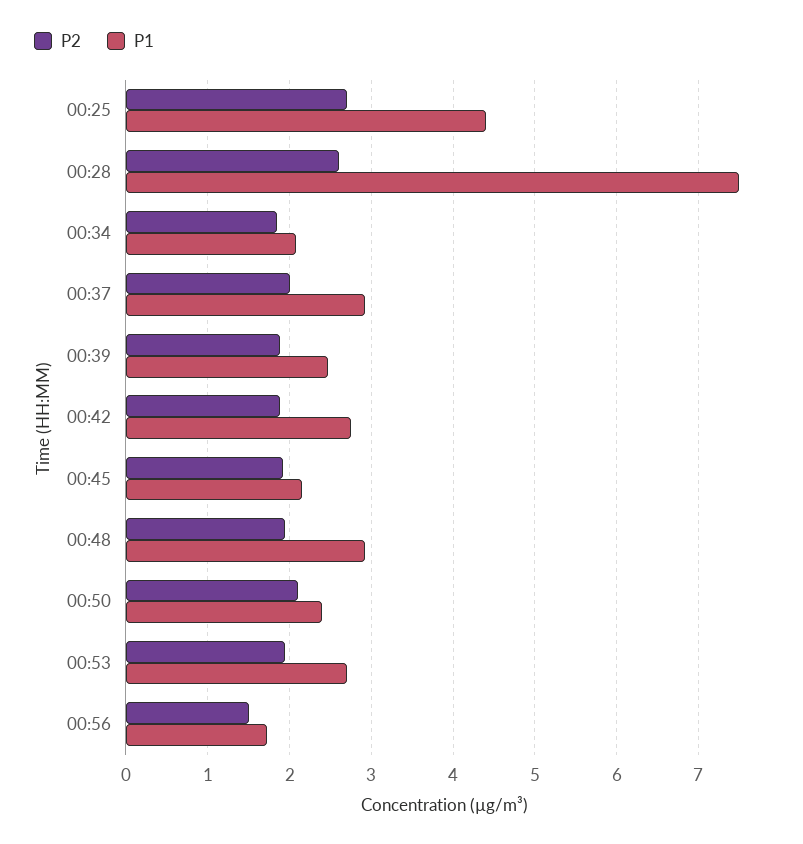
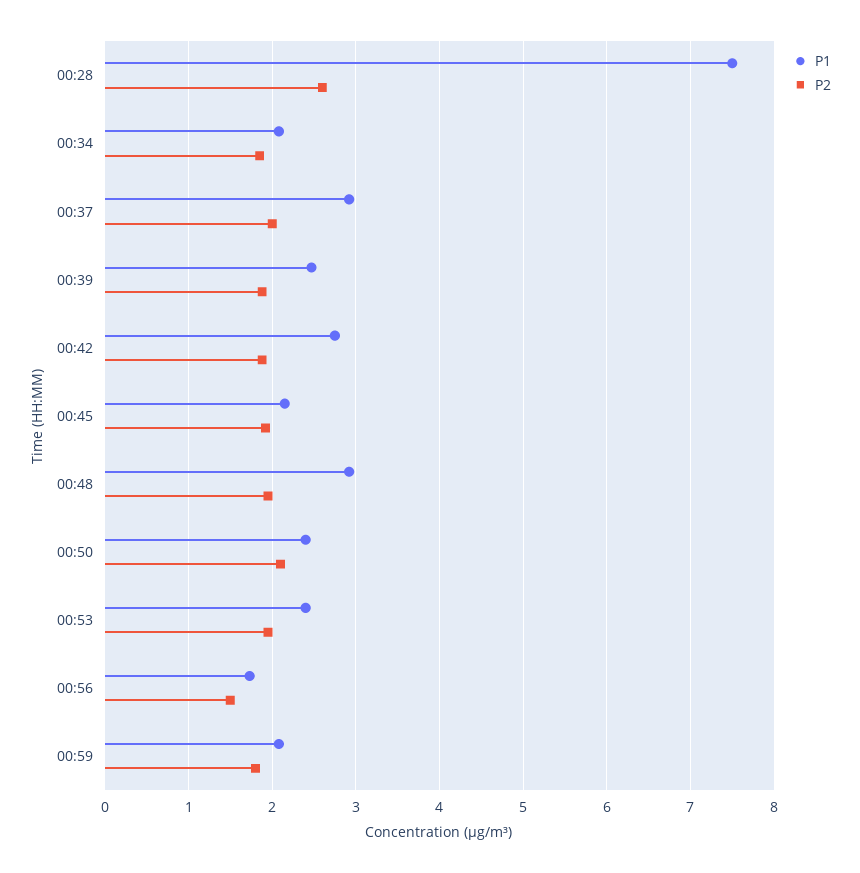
P2, 00:25: 2.7 -> none
P1, 00:25: 4.4 -> none
P1, 00:53: 2.7 -> 2.4
P1, 00:59: none -> 2.1
P2, 00:59: none -> 1.8

